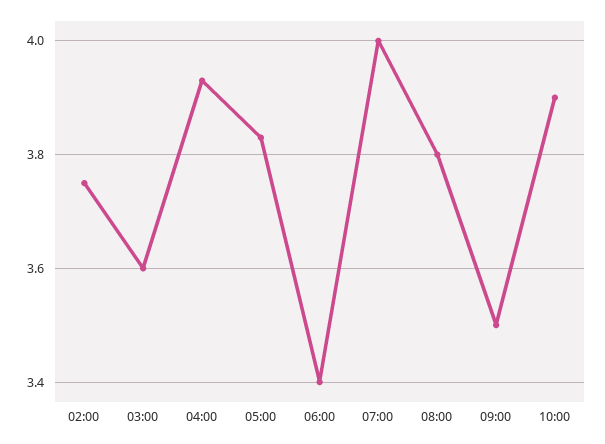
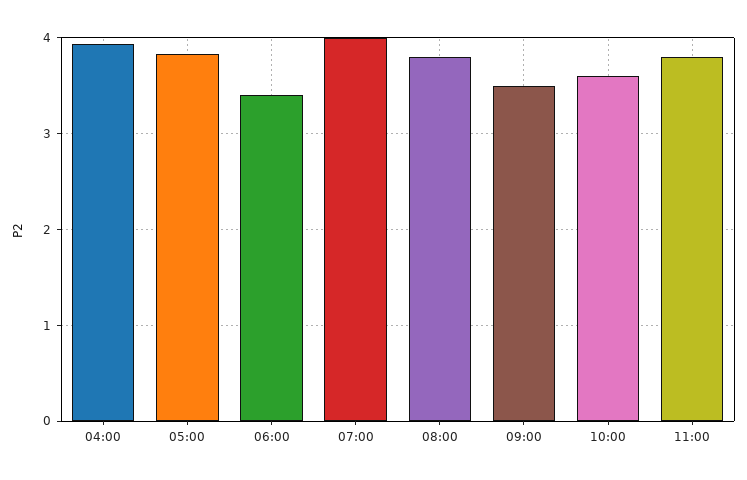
02:00: 3.75 -> none
03:00: 3.6 -> none
10:00: 3.9 -> 3.6
11:00: none -> 3.8

